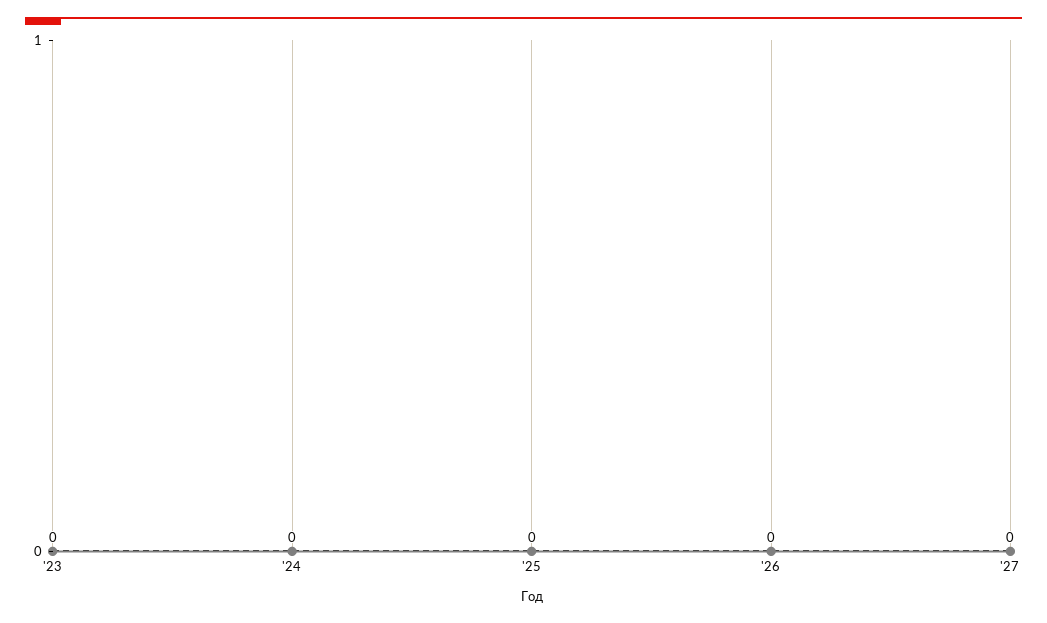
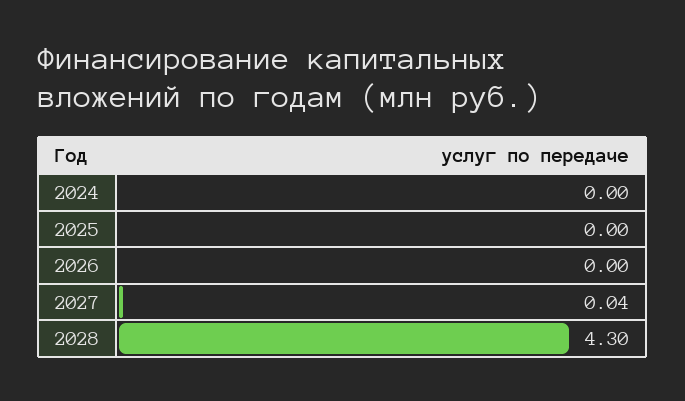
'23: 0 -> none
'27: 0 -> 0.04
2028: none -> 4.3

